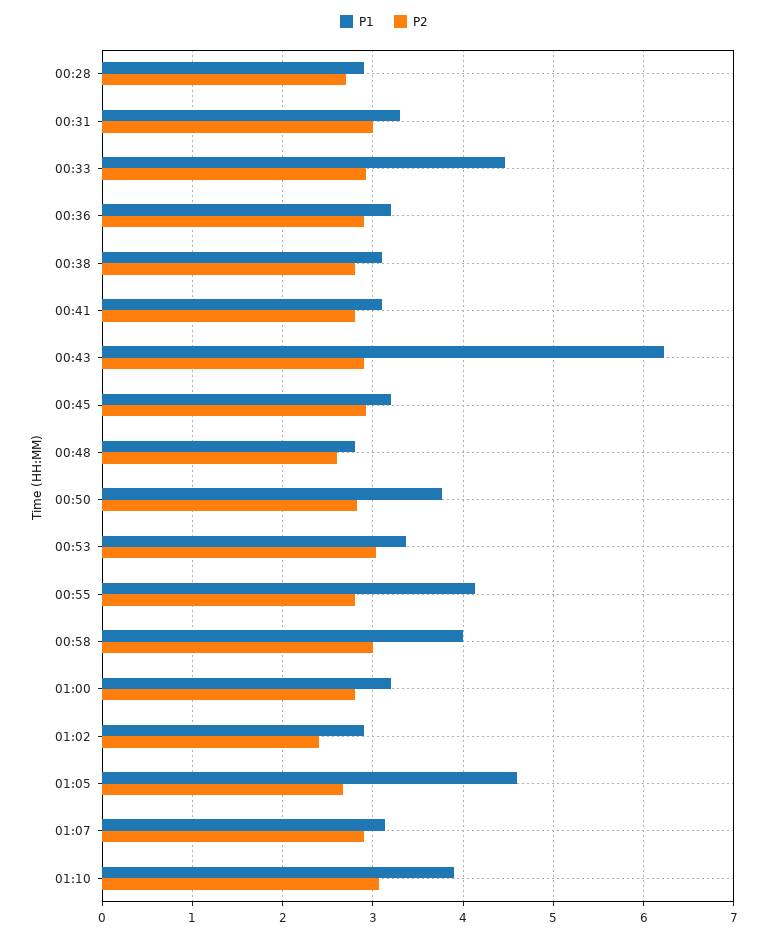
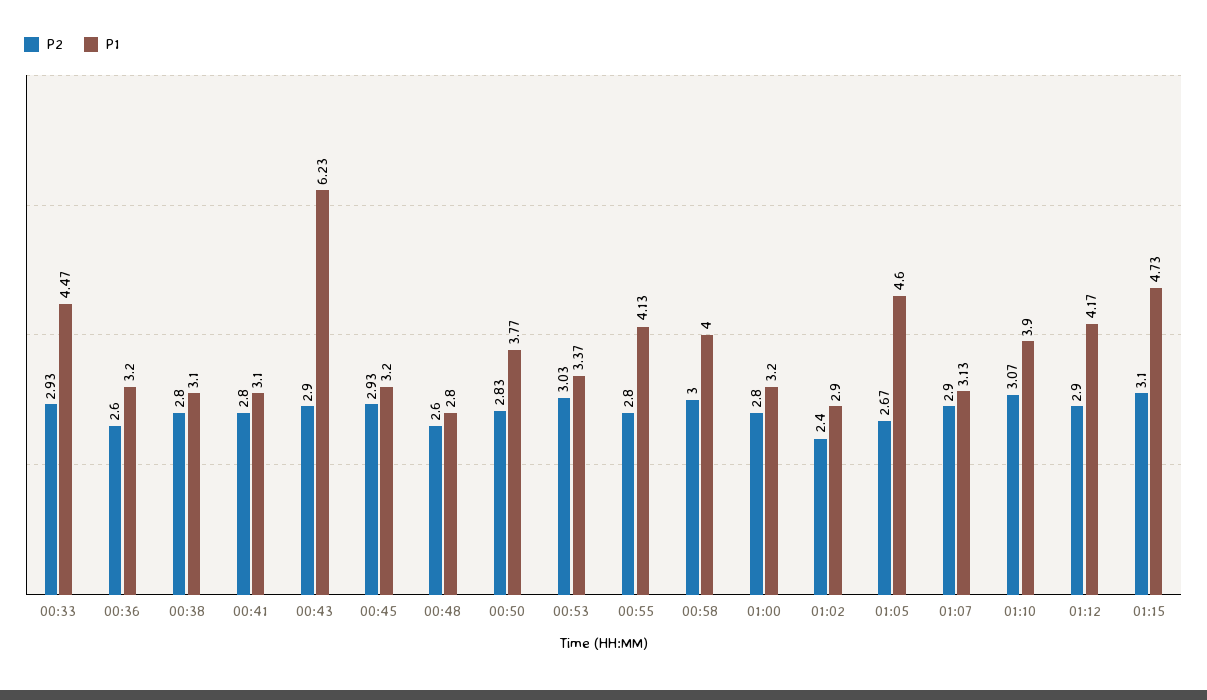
P1, 00:28: 2.9 -> none
P2, 00:28: 2.7 -> none
P1, 00:31: 3.3 -> none
P2, 00:31: 3 -> none
P2, 00:36: 2.9 -> 2.6
P2, 01:12: none -> 2.9
P1, 01:12: none -> 4.17
P2, 01:15: none -> 3.1
P1, 01:15: none -> 4.73

